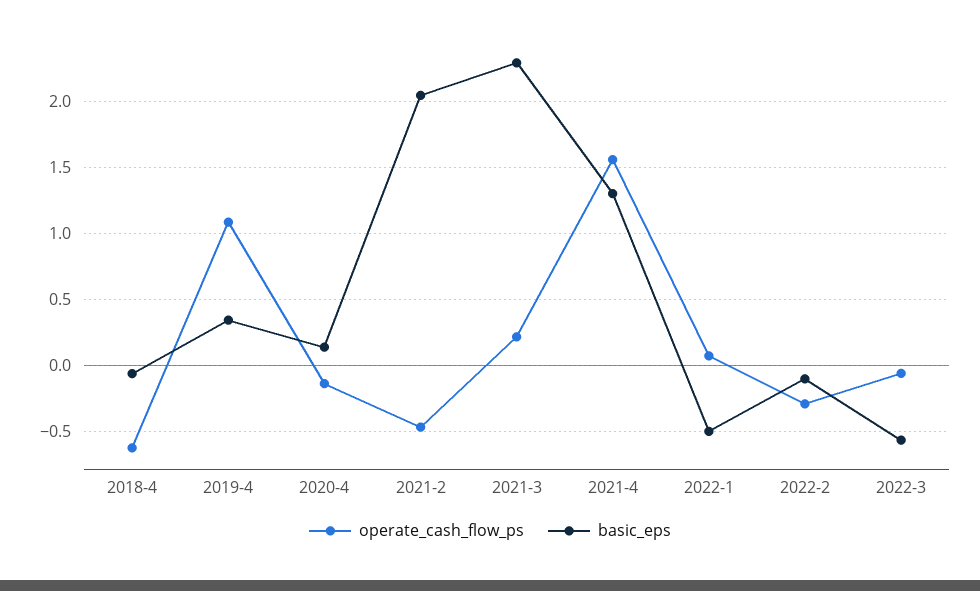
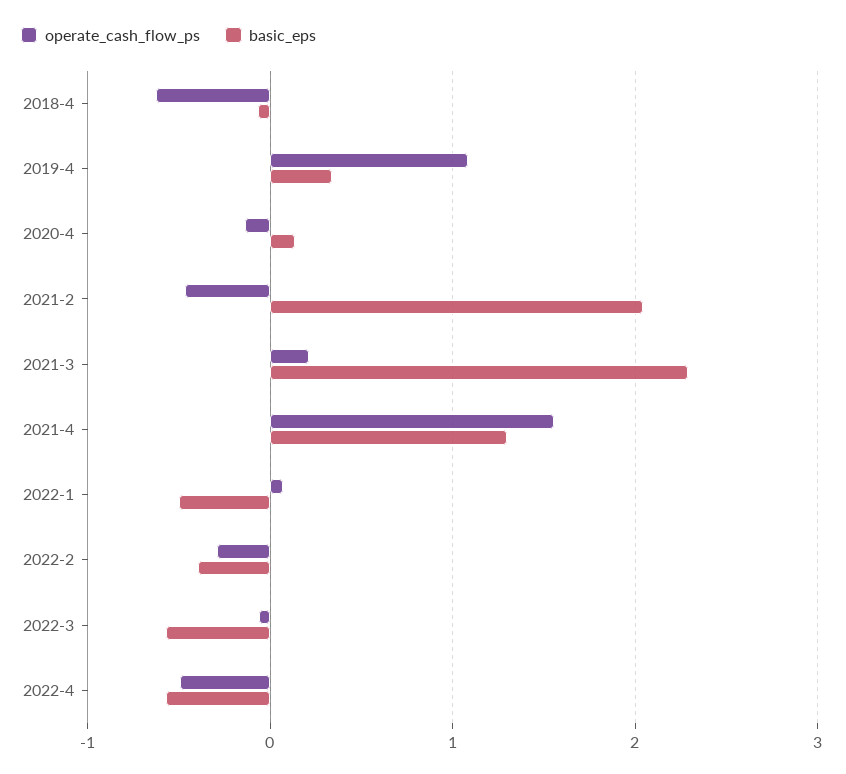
basic_eps, 2022-2: -0.1 -> -0.4
operate_cash_flow_ps, 2022-4: none -> -0.5
basic_eps, 2022-4: none -> -0.6

